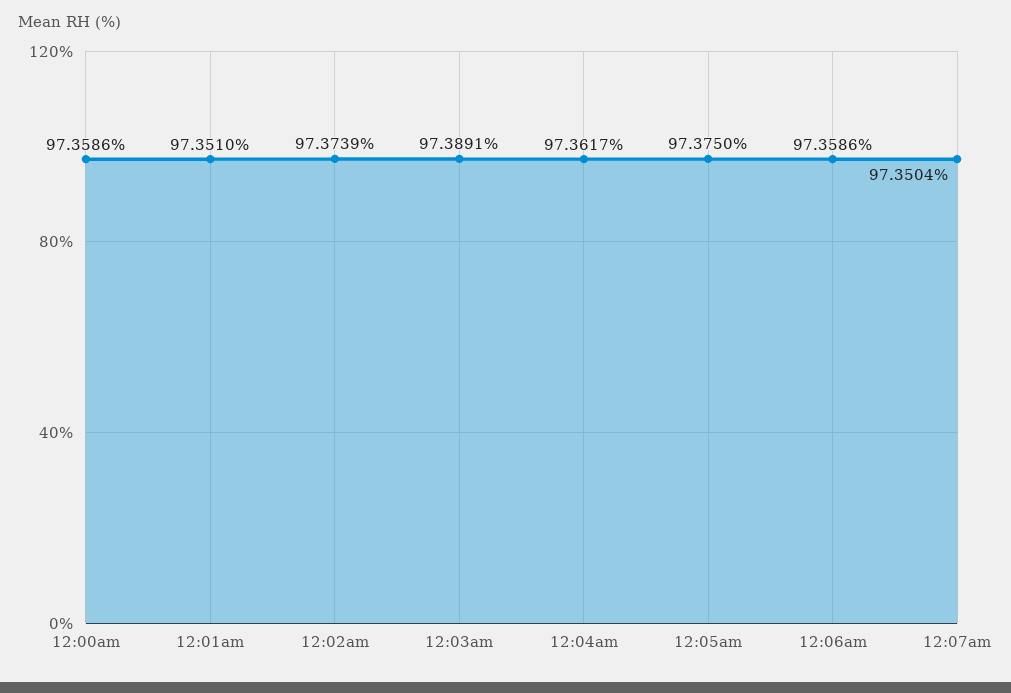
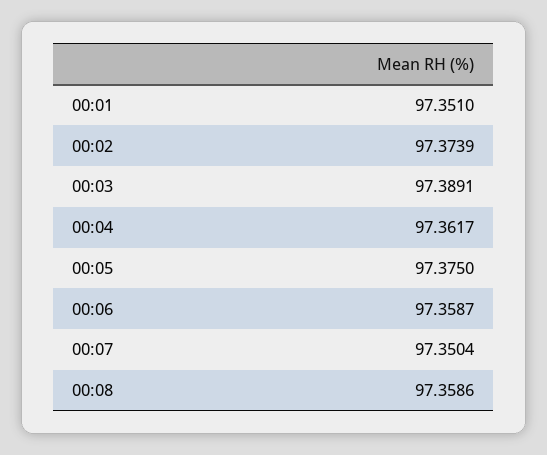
12:00am: 97.3586 -> none
12:06am: 97.3586 -> 97.3587
00:08: none -> 97.3586

